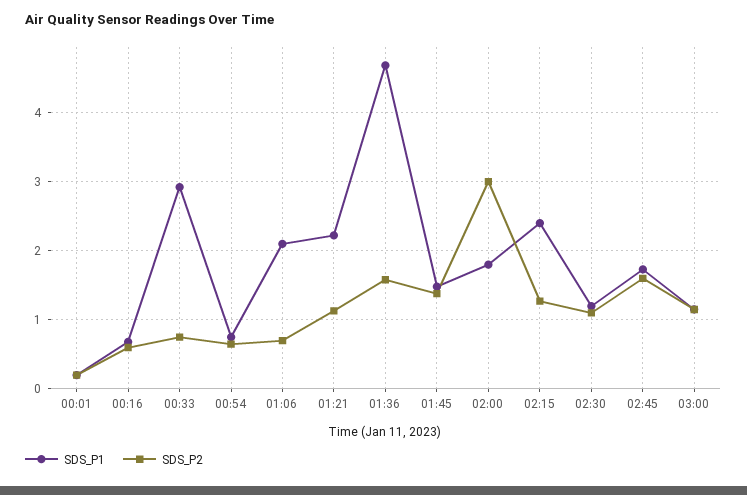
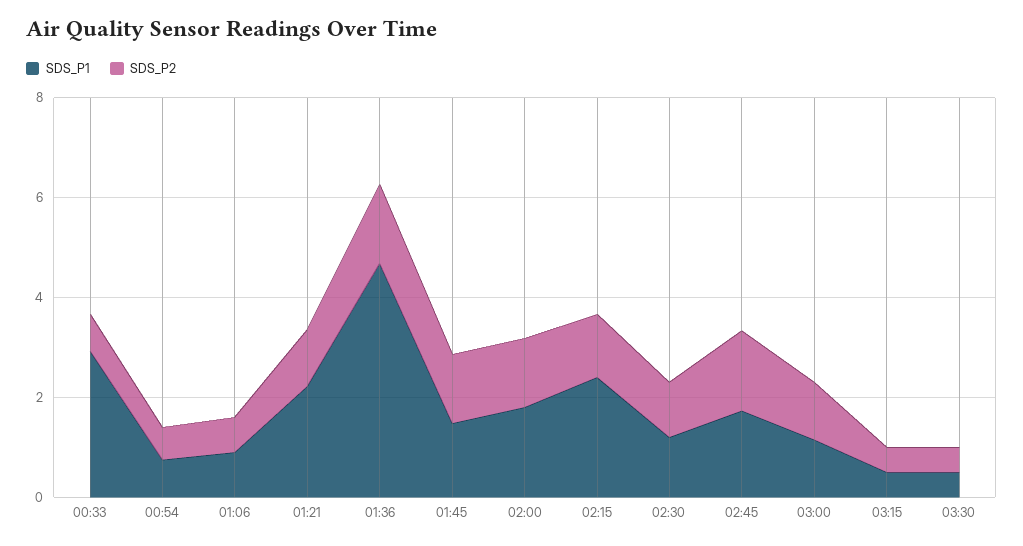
SDS_P1, 00:01: 0.2 -> none
SDS_P2, 00:01: 0.2 -> none
SDS_P1, 00:16: 0.7 -> none
SDS_P2, 00:16: 0.6 -> none
SDS_P1, 01:06: 2.1 -> 1
SDS_P2, 02:00: 3 -> 1.5
SDS_P1, 03:15: none -> 0.5
SDS_P2, 03:15: none -> 0.5
SDS_P1, 03:30: none -> 0.5
SDS_P2, 03:30: none -> 0.5

